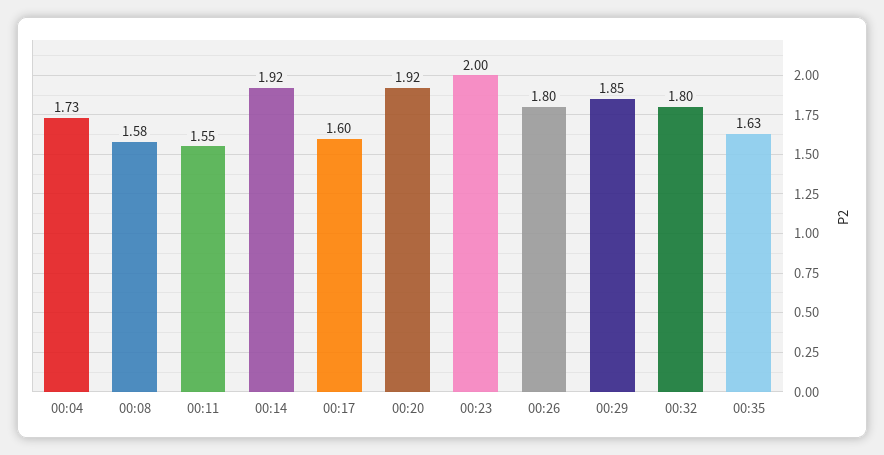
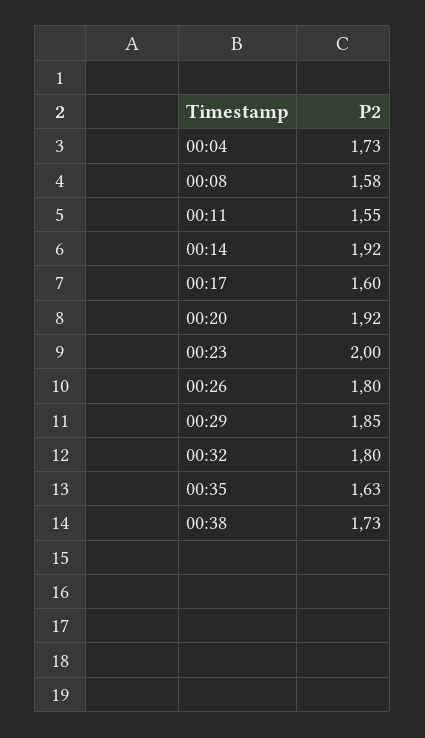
00:38: none -> 1.73

